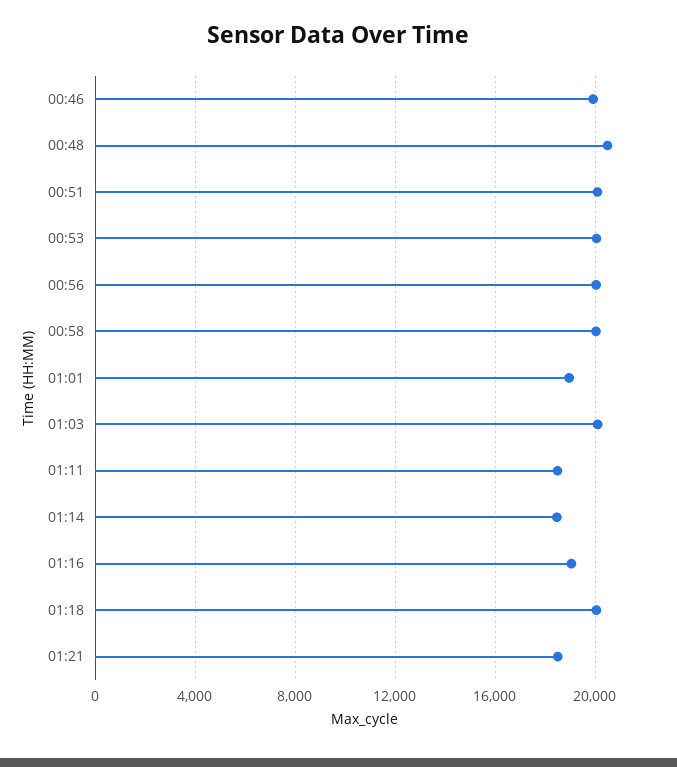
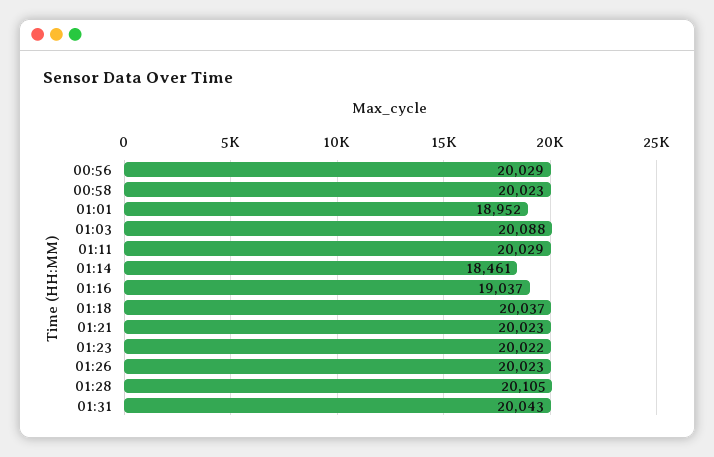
00:46: 20000 -> none
00:48: 20500 -> none
00:51: 20000 -> none
00:53: 20000 -> none
01:11: 18500 -> 20029
01:21: 18500 -> 20023
01:23: none -> 20022
01:26: none -> 20023
01:28: none -> 20105
01:31: none -> 20043

